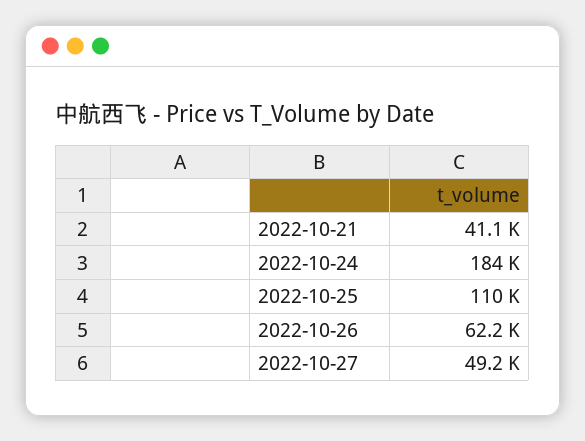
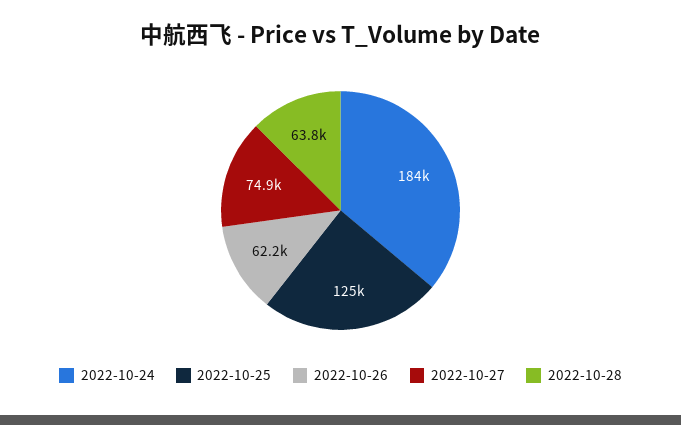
2022-10-21: 41100 -> none
2022-10-25: 110000 -> 125000
2022-10-27: 49200 -> 74900
2022-10-28: none -> 63800

